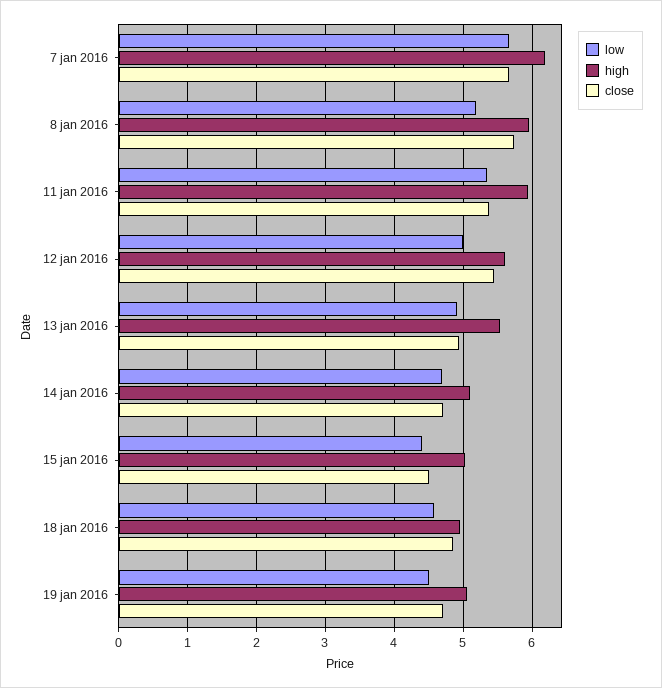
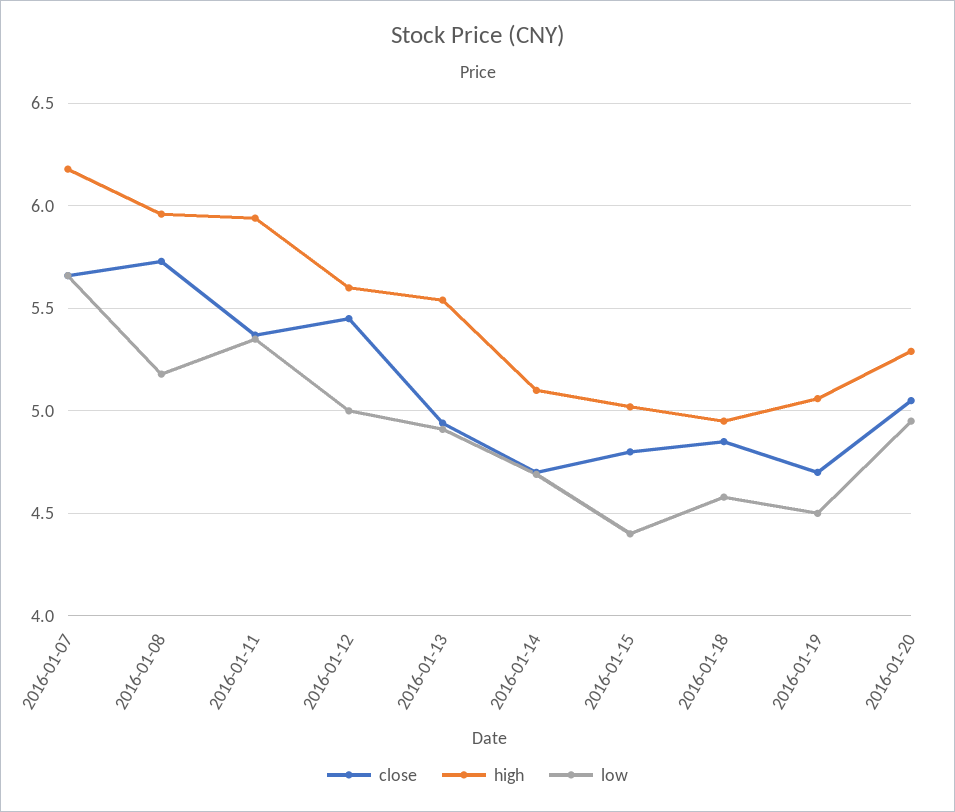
close, 15 jan 2016: 4.5 -> 4.8
close, 2016-01-20: none -> 5.05
high, 2016-01-20: none -> 5.3
low, 2016-01-20: none -> 4.95

